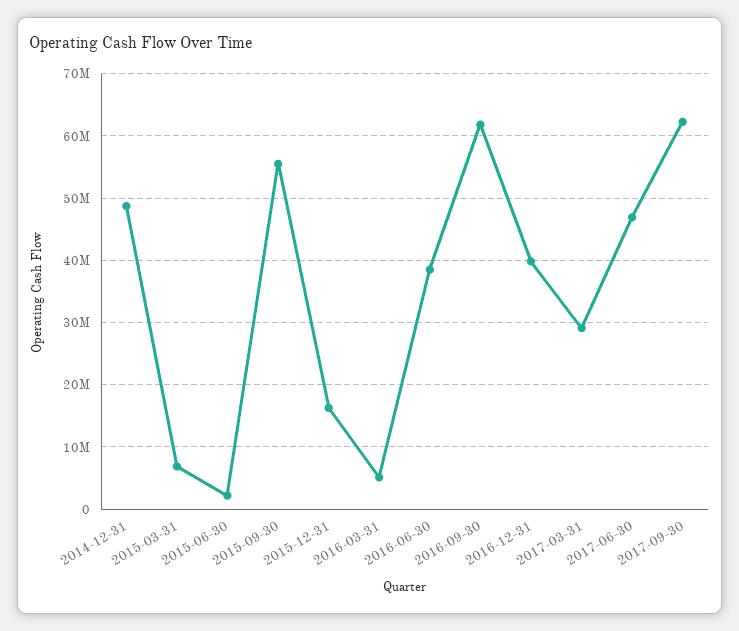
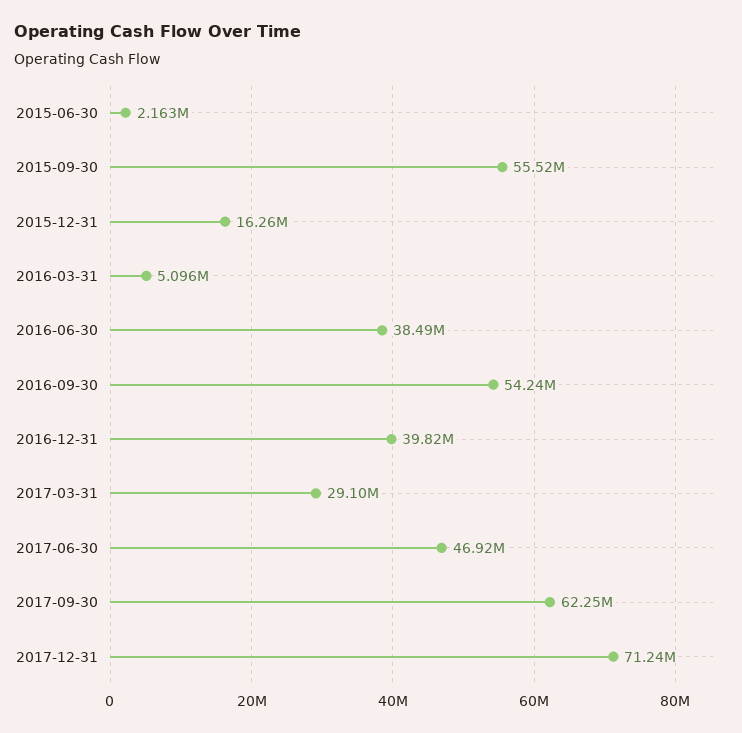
2014-12-31: 49000000 -> none
2015-03-31: 7000000 -> none
2016-09-30: 62000000 -> 54240000
2017-12-31: none -> 71240000

